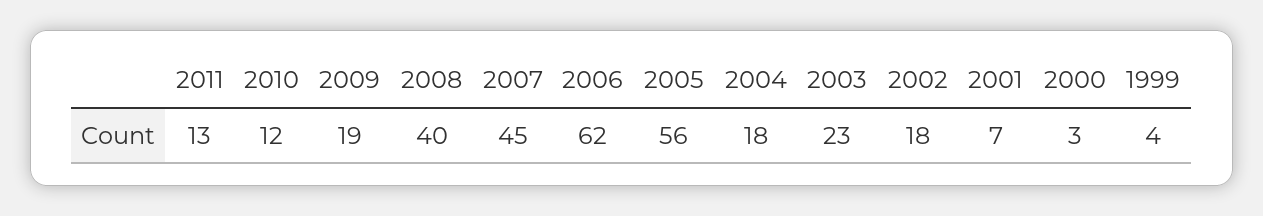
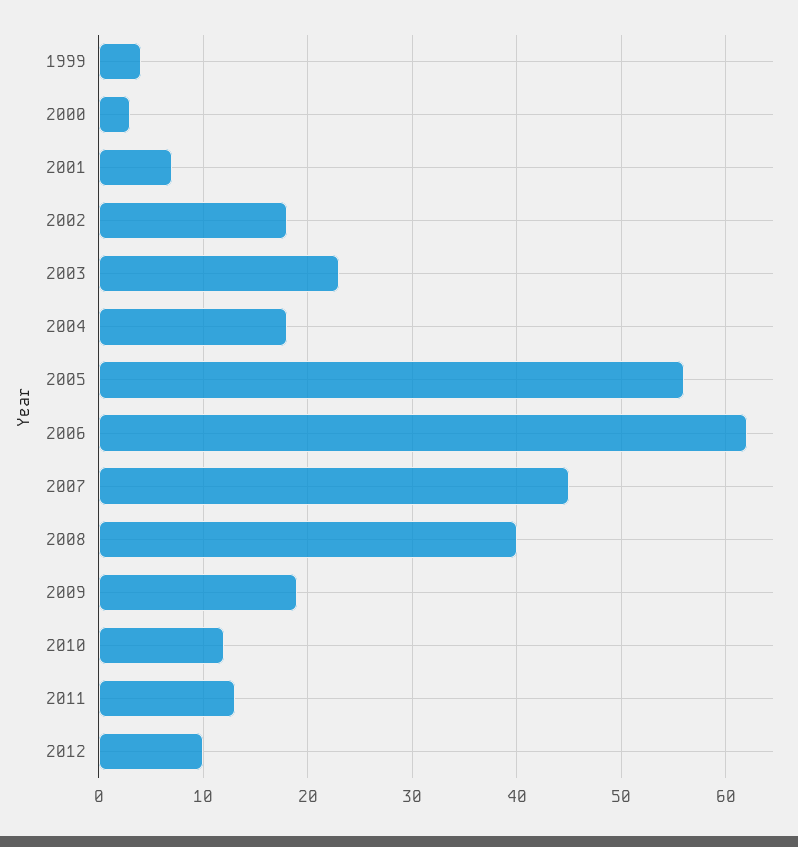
2012: none -> 10

